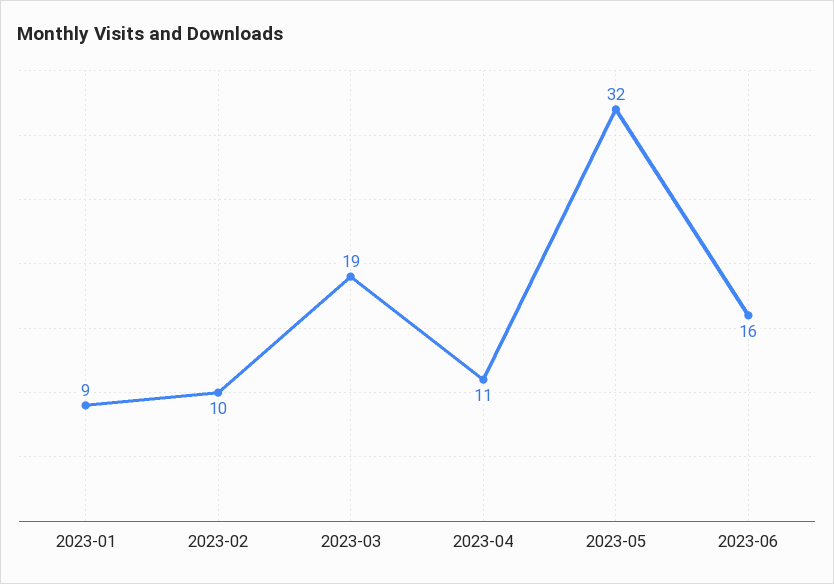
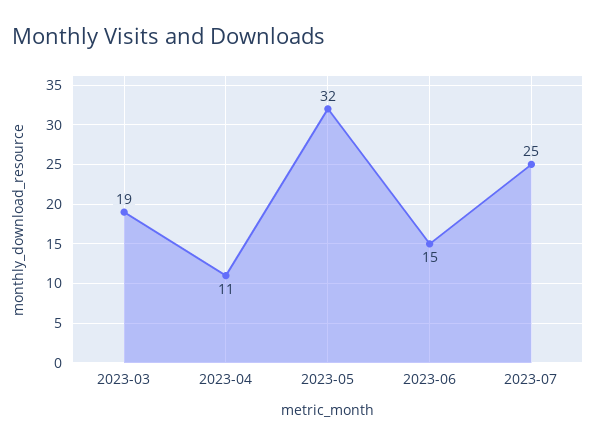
2023-01: 9 -> none
2023-02: 10 -> none
2023-06: 16 -> 15
2023-07: none -> 25

